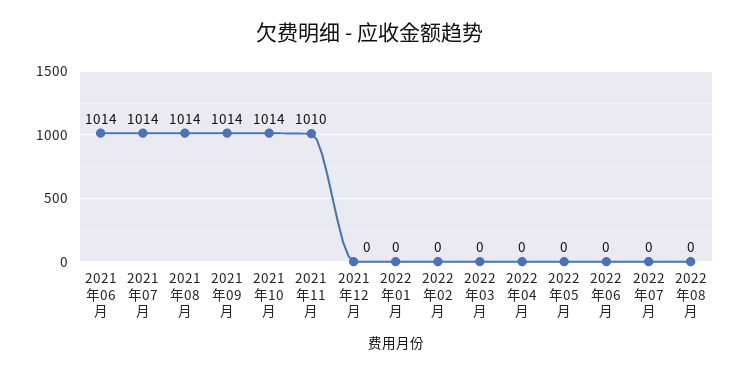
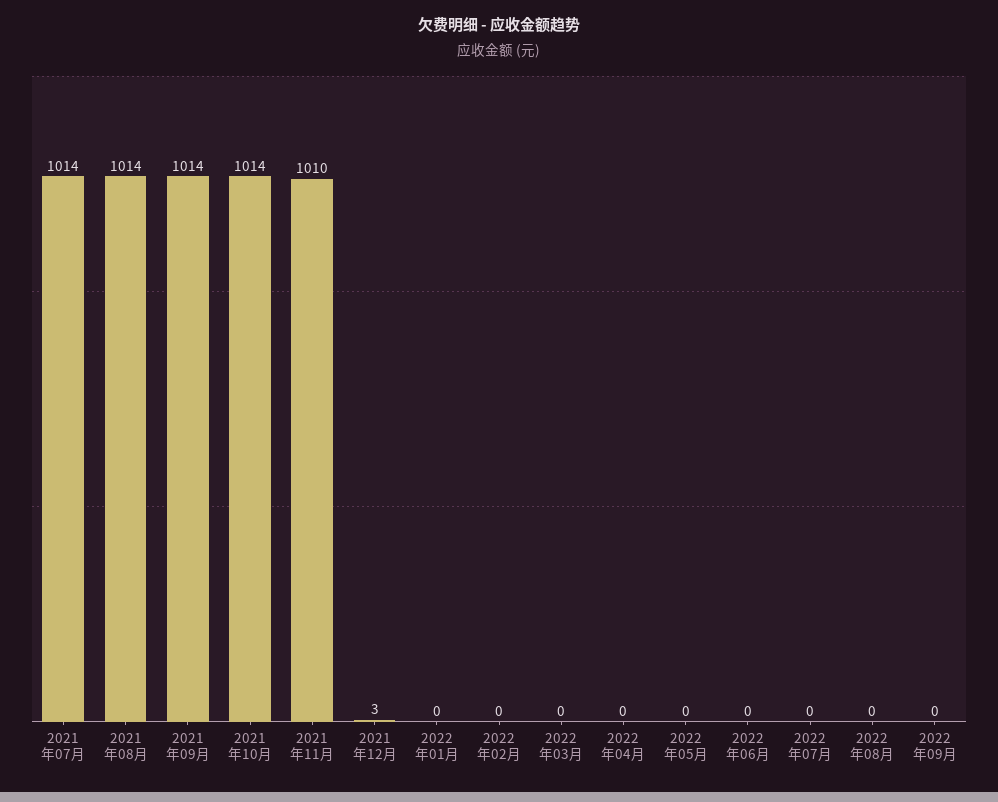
2021年06月: 1014 -> none
2021年12月: 0 -> 3
2022年09月: none -> 0

